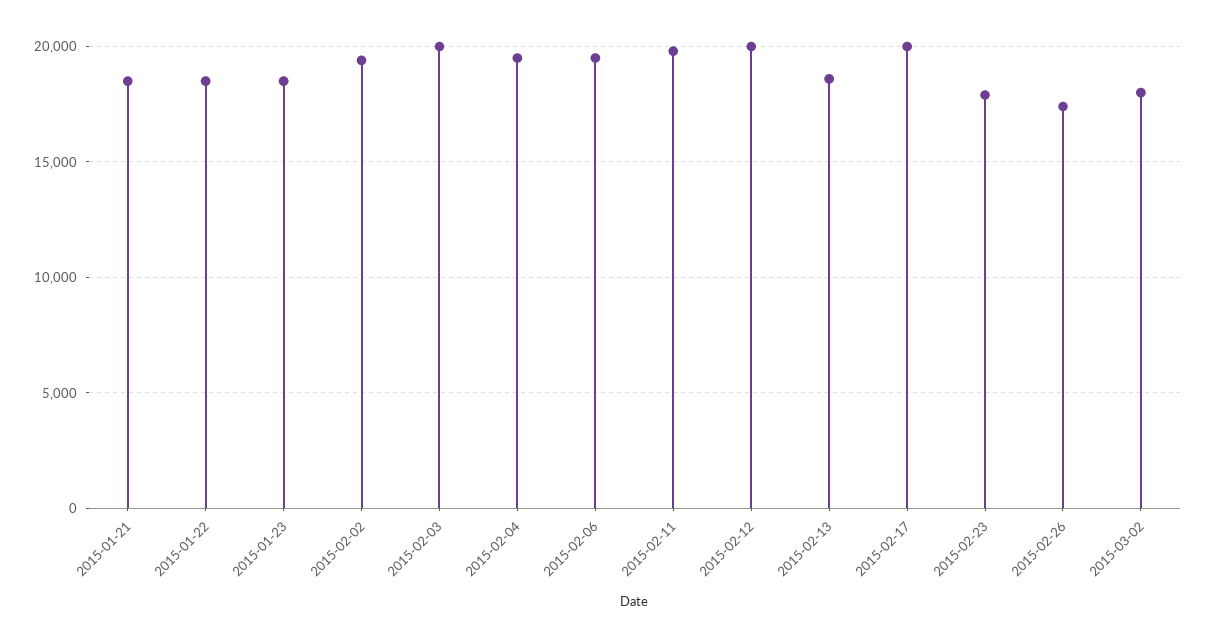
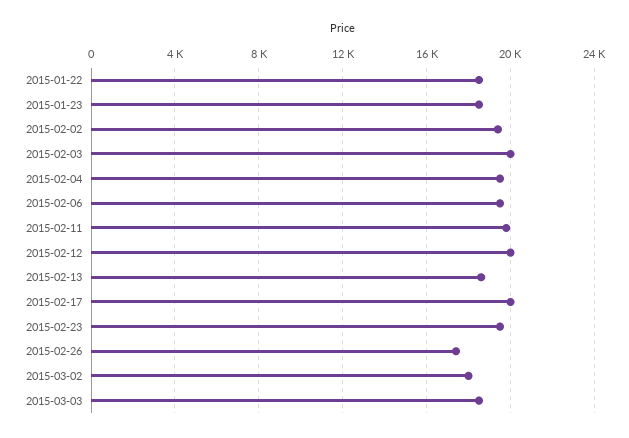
2015-01-21: 18500 -> none
2015-02-23: 18000 -> 19500
2015-03-03: none -> 18500

